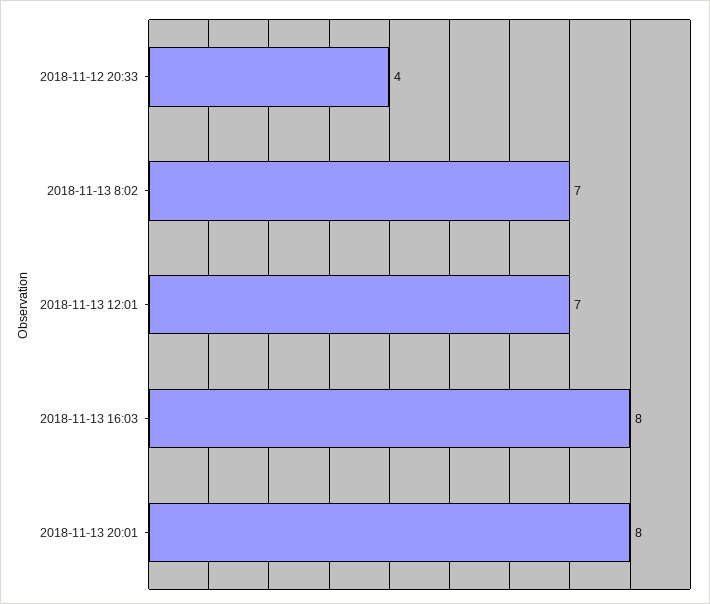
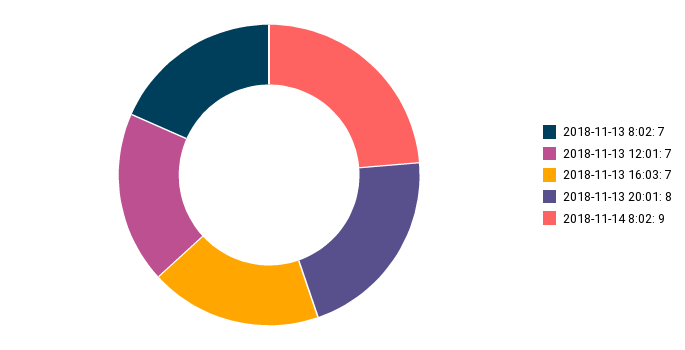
2018-11-12 20:33: 4 -> none
2018-11-13 16:03: 8 -> 7
2018-11-14 8:02: none -> 9

